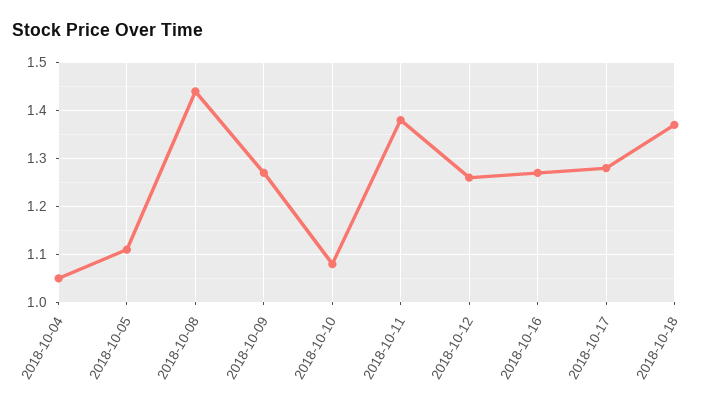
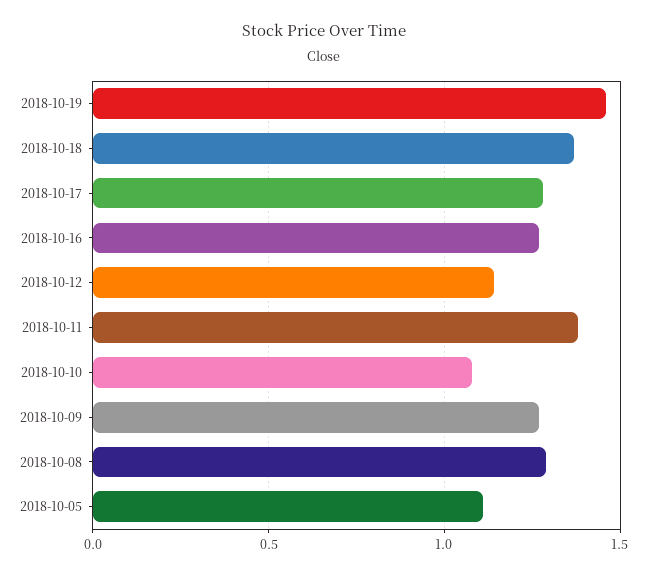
2018-10-04: 1.05 -> none
2018-10-08: 1.45 -> 1.3
2018-10-12: 1.25 -> 1.15
2018-10-19: none -> 1.45

